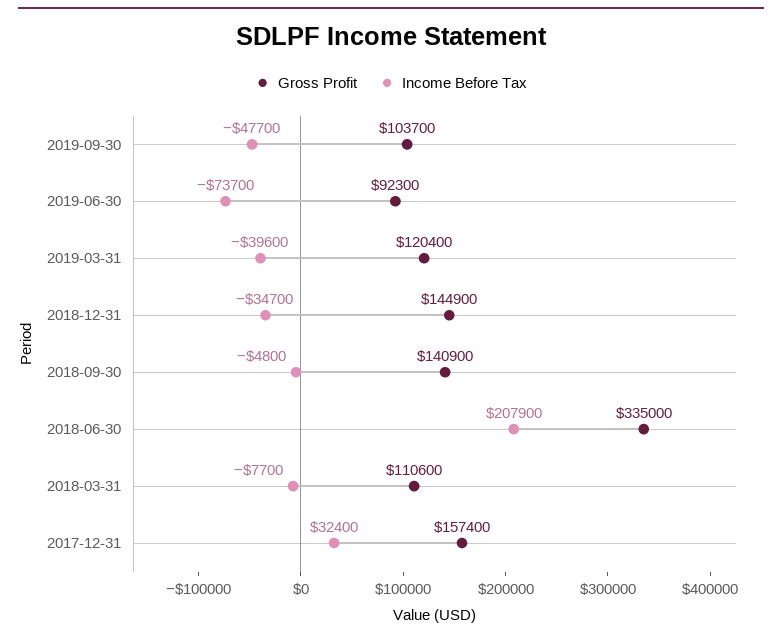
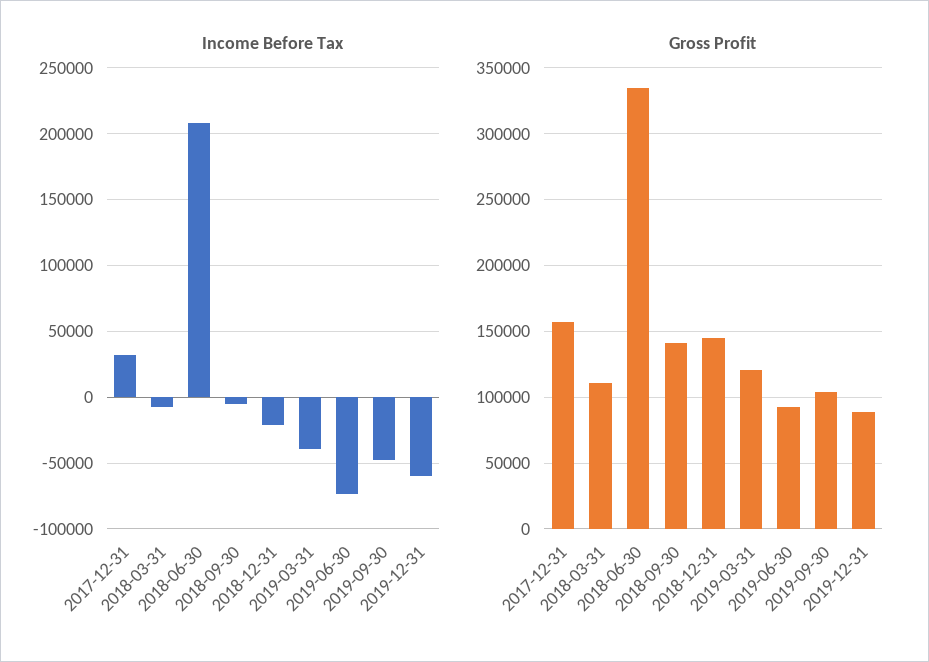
Income Before Tax, 2018-12-31: -34700 -> -20000
Income Before Tax, 2019-12-31: none -> -60000
Gross Profit, 2019-12-31: none -> 90000

